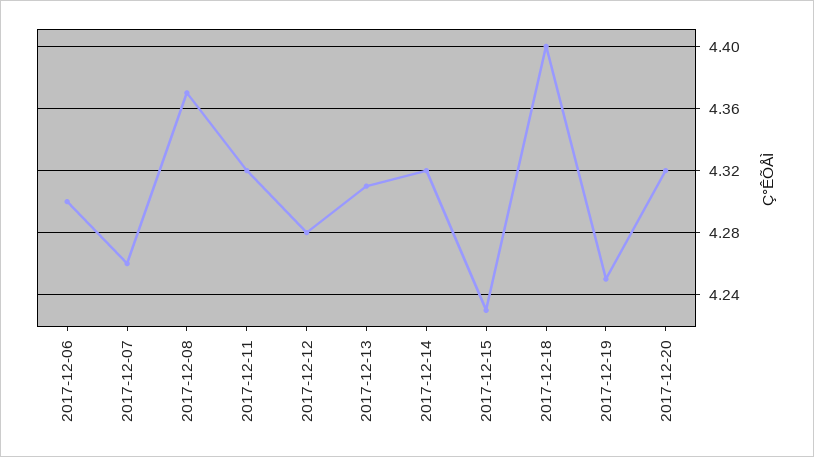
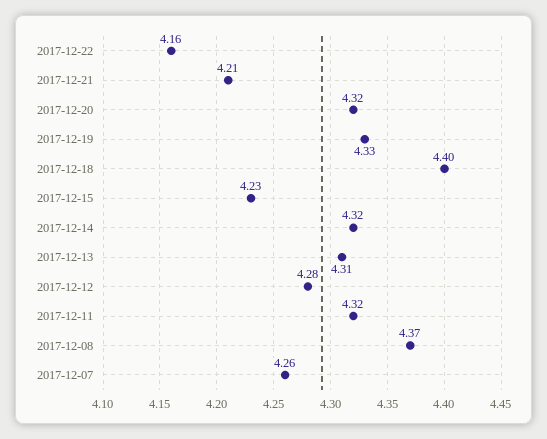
2017-12-06: 4.3 -> none
2017-12-19: 4.25 -> 4.33
2017-12-22: none -> 4.16
2017-12-21: none -> 4.21

